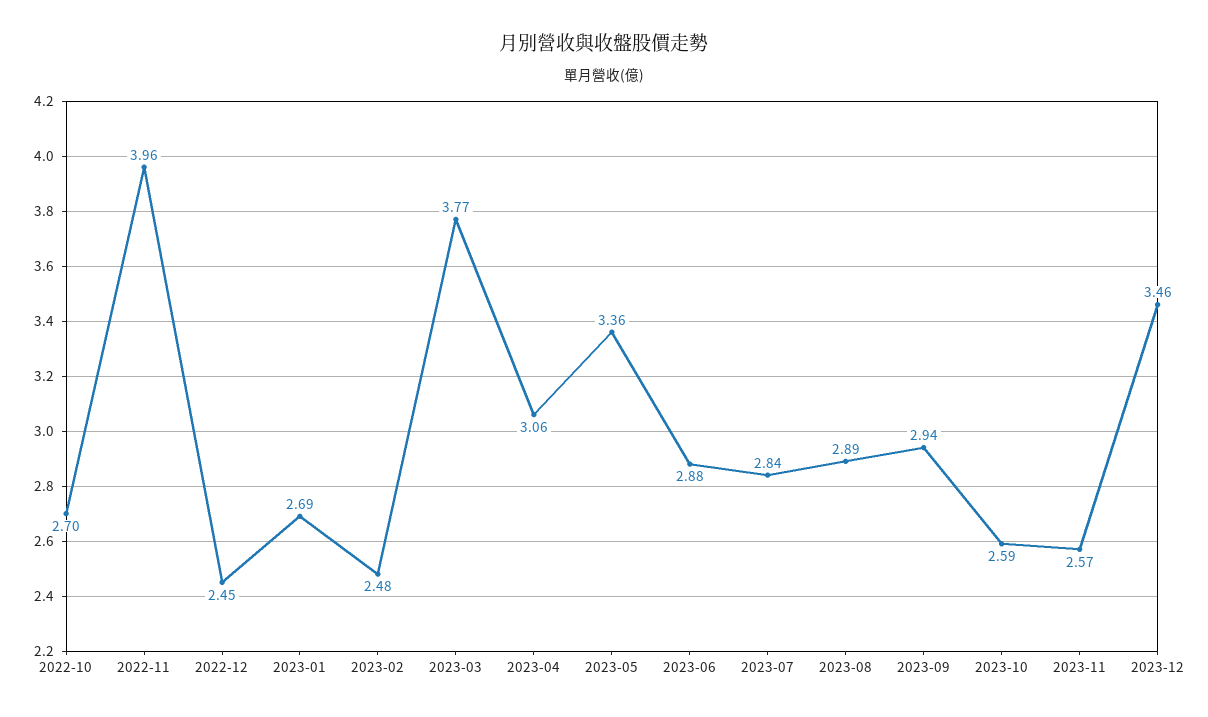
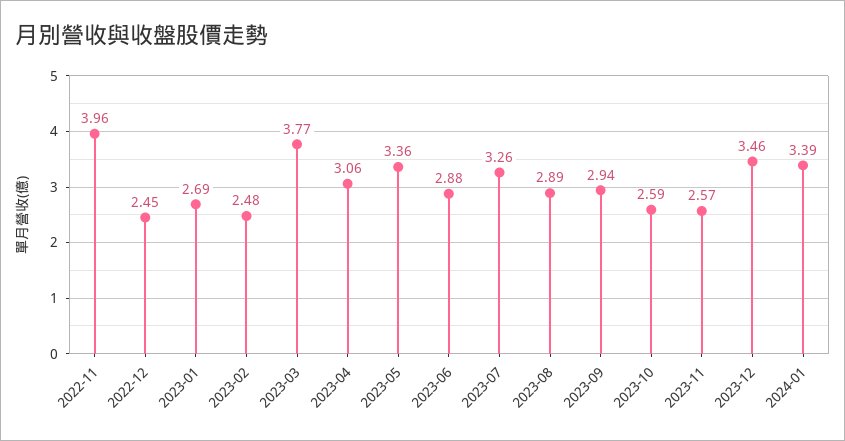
2022-10: 2.7 -> none
2023-07: 2.84 -> 3.26
2024-01: none -> 3.39

